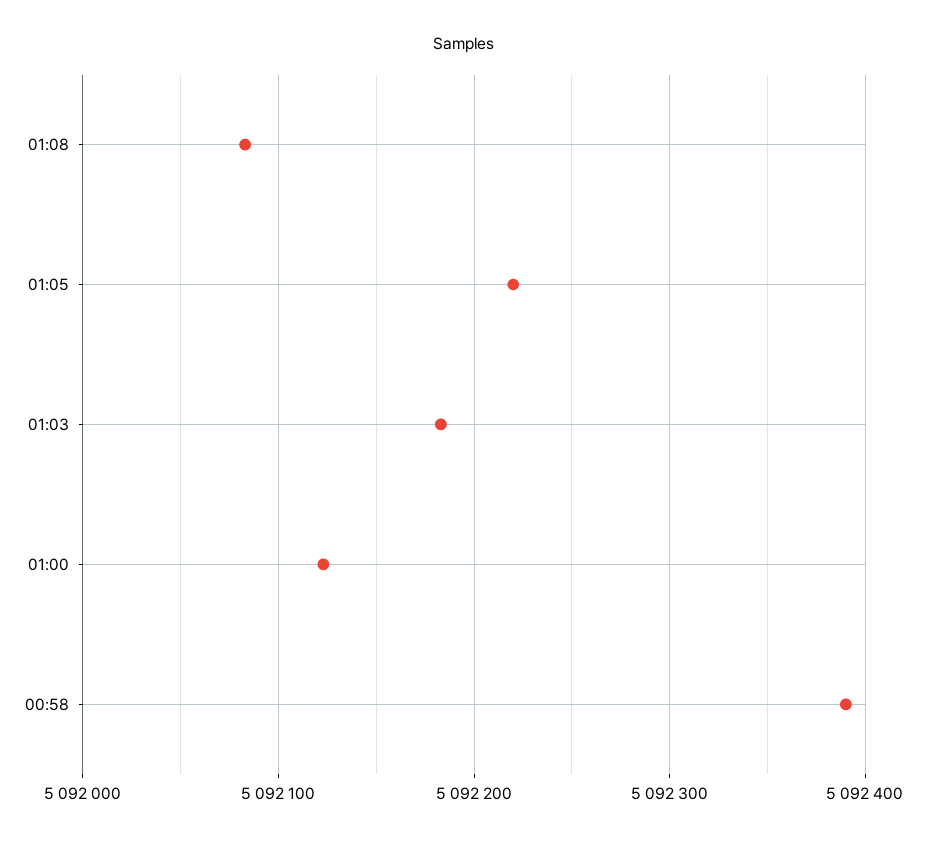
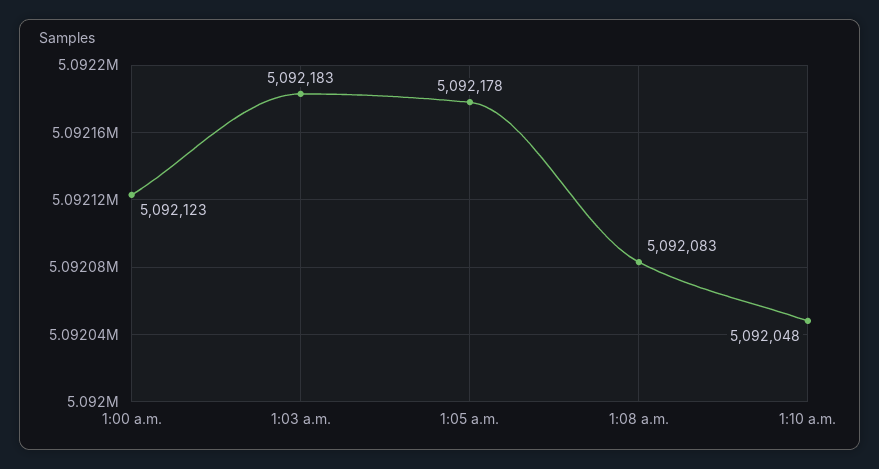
01:05: 5092220 -> 5092178
00:58: 5092390 -> none
1:10 a.m.: none -> 5092048

